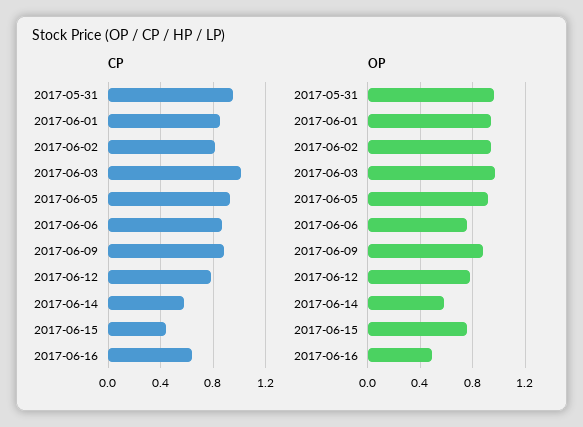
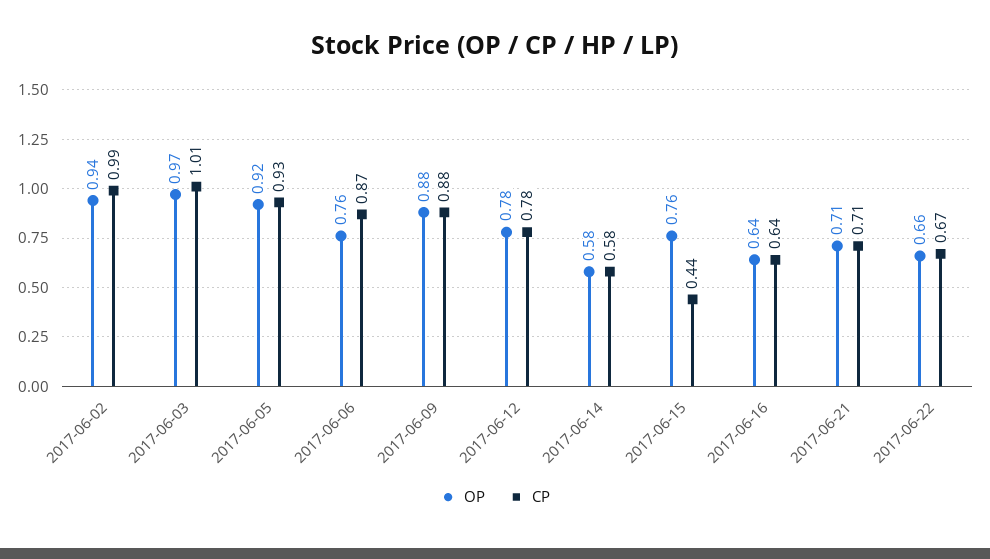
CP, 2017-05-31: 0.95 -> none
CP, 2017-06-01: 0.85 -> none
CP, 2017-06-02: 0.8 -> 0.99
OP, 2017-05-31: 0.95 -> none
OP, 2017-06-01: 0.95 -> none
OP, 2017-06-16: 0.5 -> 0.64
OP, 2017-06-21: none -> 0.71
CP, 2017-06-21: none -> 0.71
OP, 2017-06-22: none -> 0.66
CP, 2017-06-22: none -> 0.67

